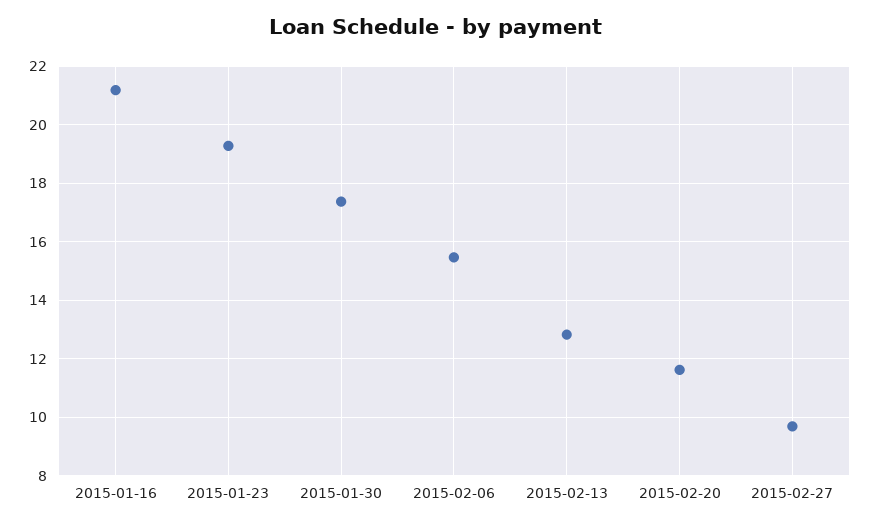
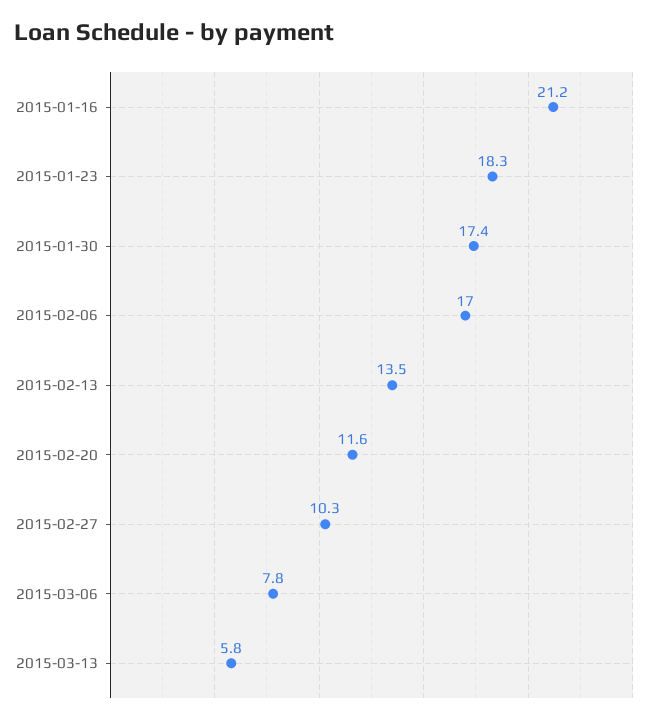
2015-01-23: 19.25 -> 18.3
2015-02-06: 15.5 -> 17
2015-02-13: 12.75 -> 13.5
2015-02-27: 9.75 -> 10.3
2015-03-06: none -> 7.8
2015-03-13: none -> 5.8

